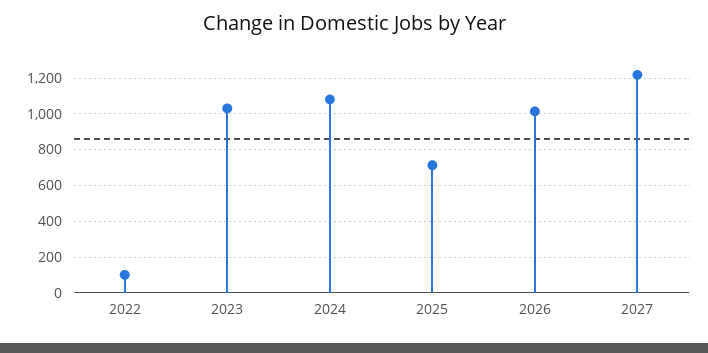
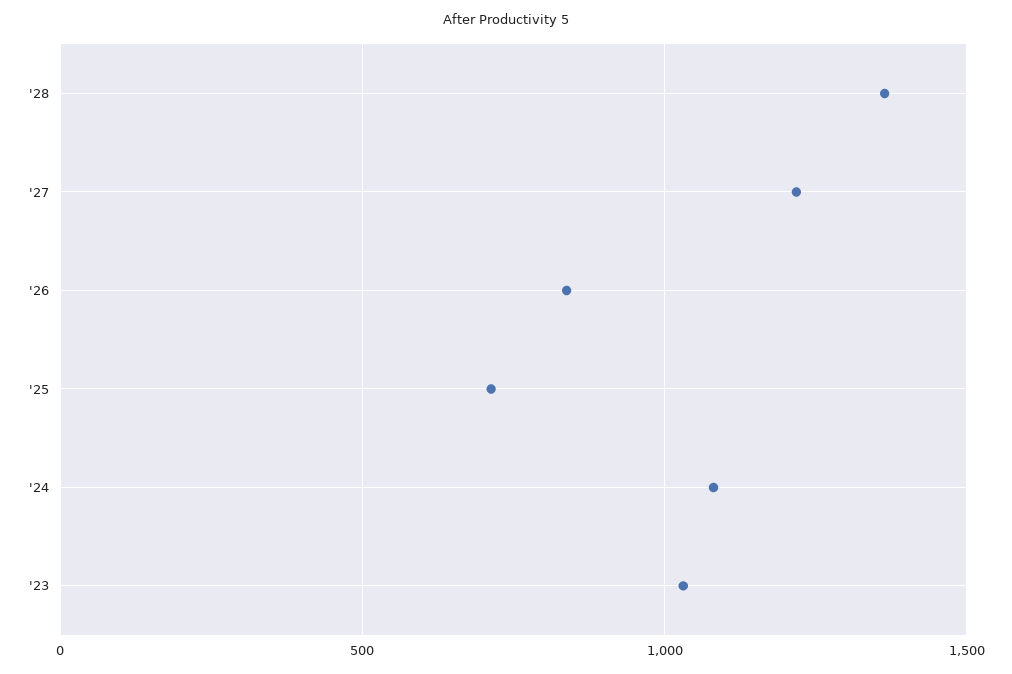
2022: 100 -> none
2026: 1000 -> 850
'28: none -> 1350

